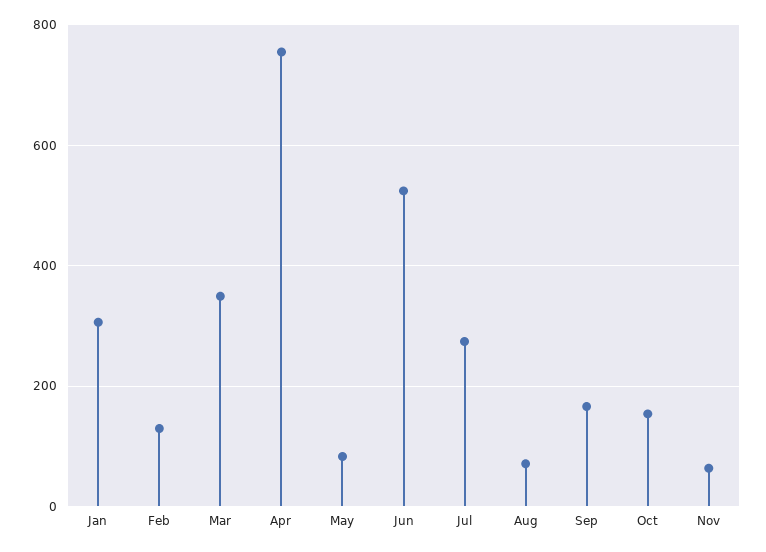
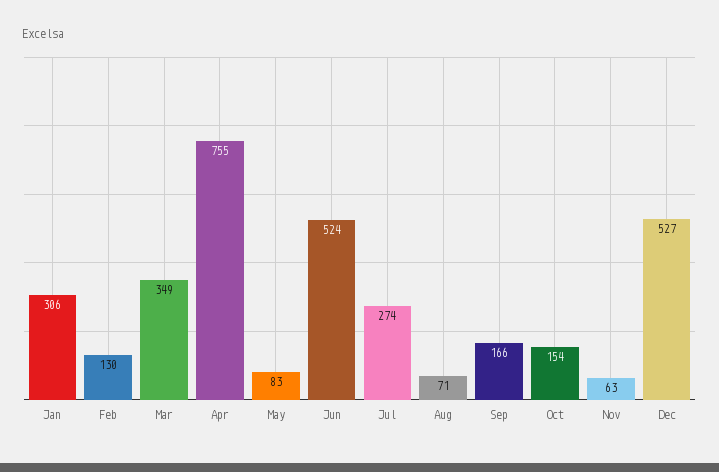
Dec: none -> 527

